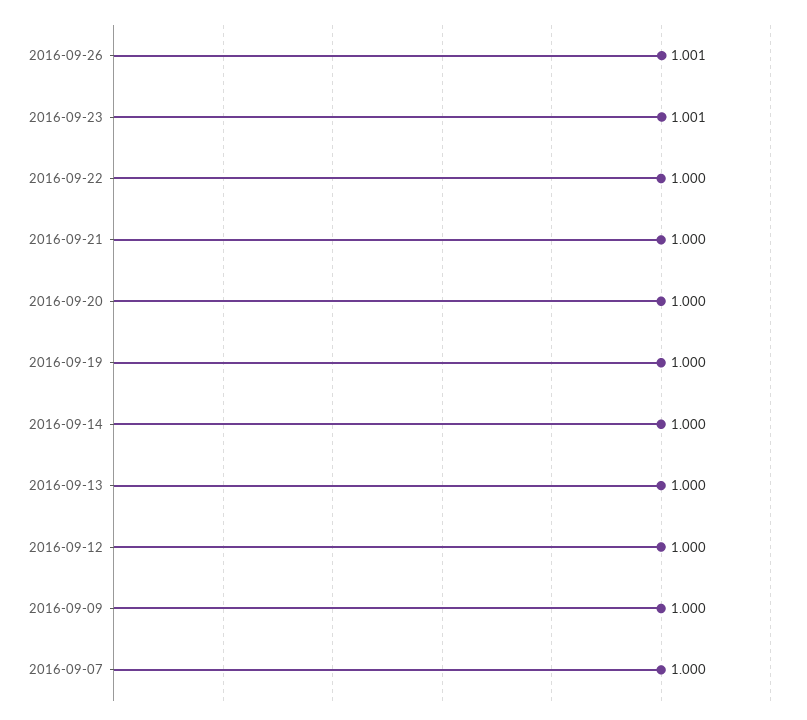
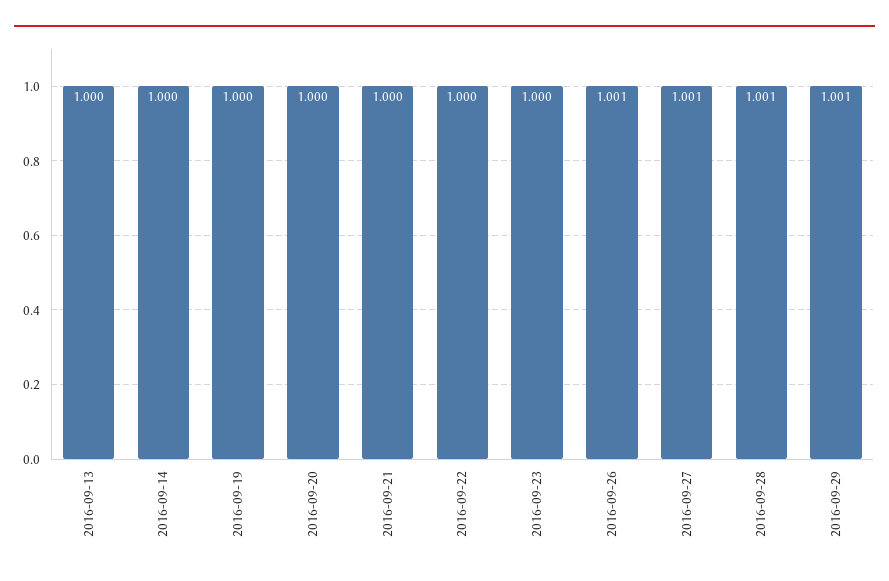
2016-09-23: 1.001 -> 1
2016-09-12: 1 -> none
2016-09-09: 1 -> none
2016-09-07: 1 -> none
2016-09-27: none -> 1.001
2016-09-28: none -> 1.001
2016-09-29: none -> 1.001

